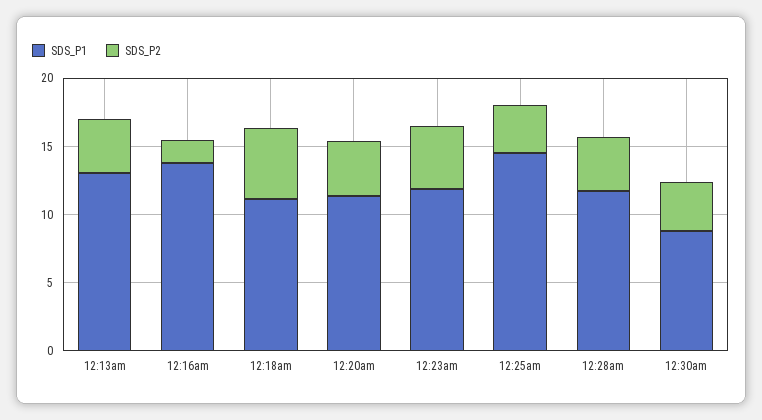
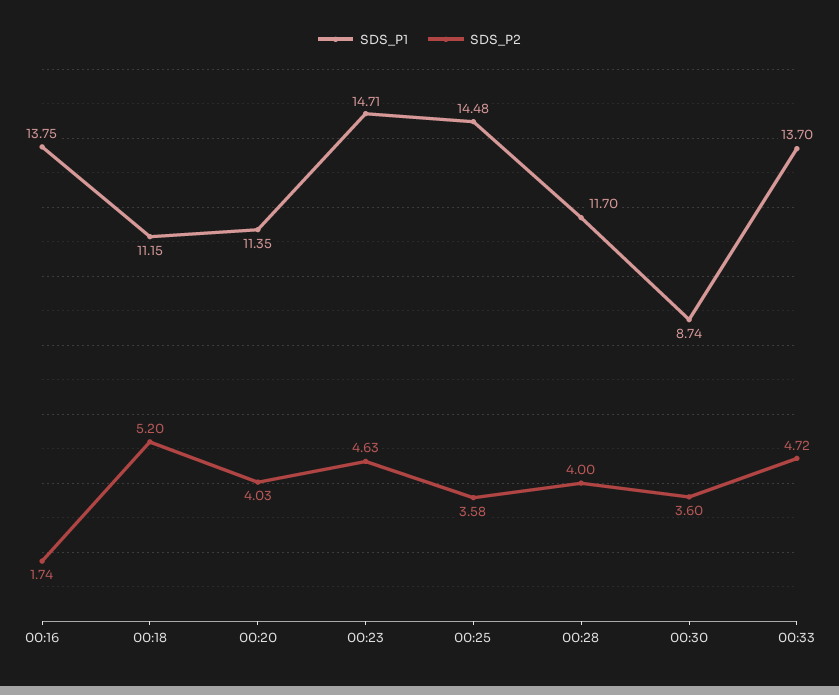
SDS_P1, 12:13am: 13 -> none
SDS_P2, 12:13am: 4 -> none
SDS_P1, 12:23am: 12 -> 14.71
SDS_P1, 00:33: none -> 13.7
SDS_P2, 00:33: none -> 4.72

